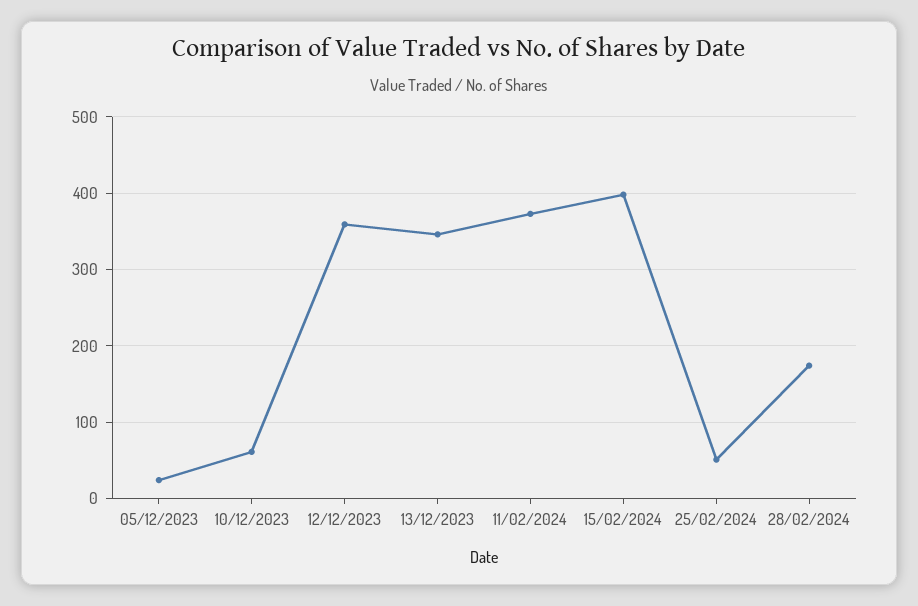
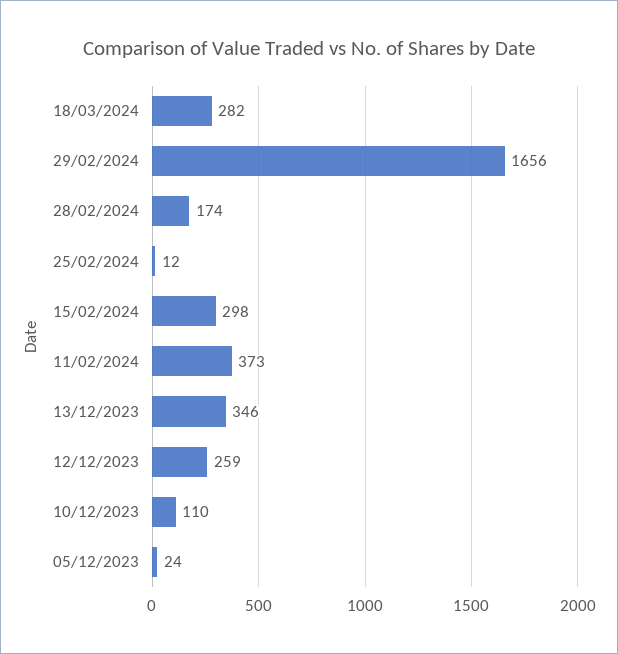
10/12/2023: 60 -> 110
12/12/2023: 360 -> 259
15/02/2024: 400 -> 298
25/02/2024: 50 -> 12
18/03/2024: none -> 282
29/02/2024: none -> 1656

